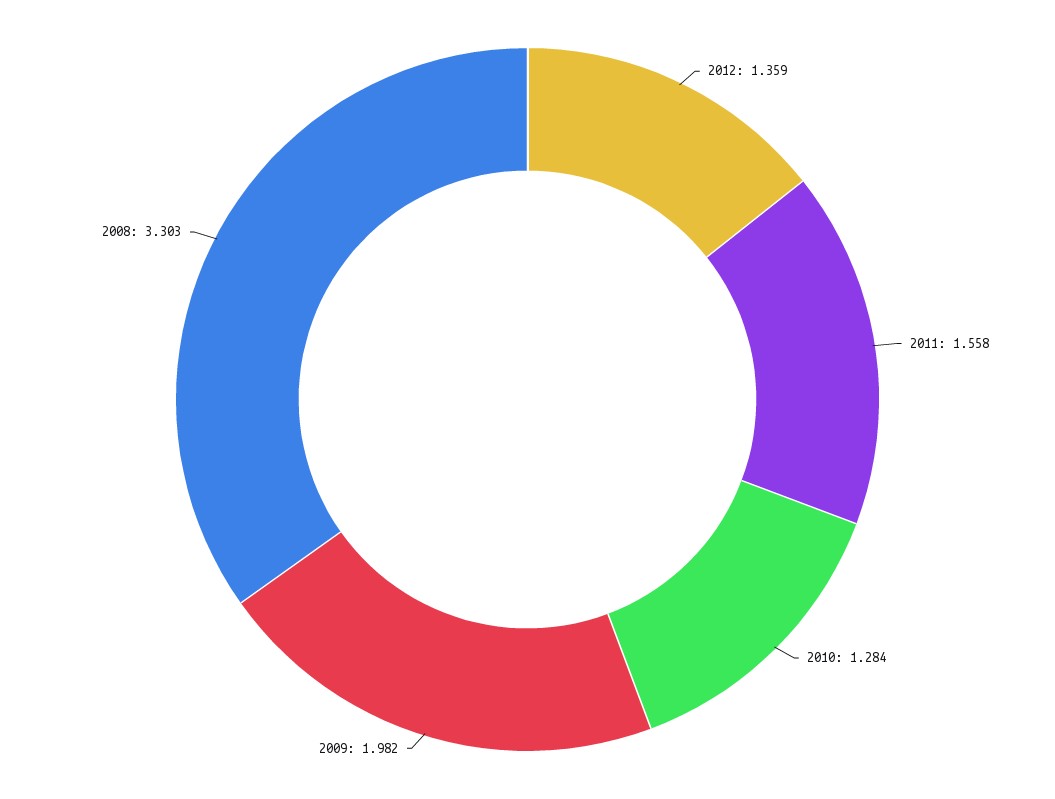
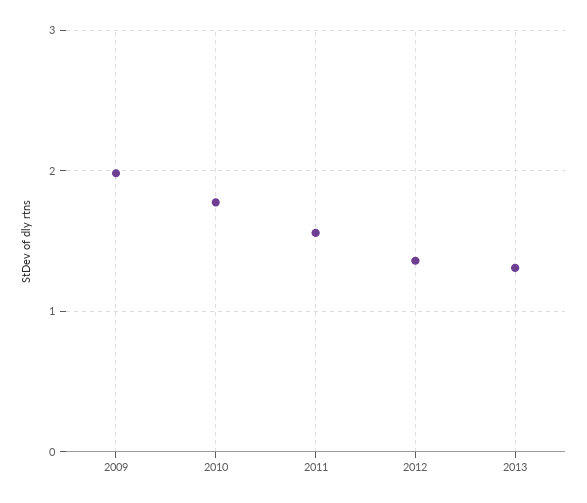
2010: 1.284 -> 1.8
2008: 3.303 -> none
2013: none -> 1.3

